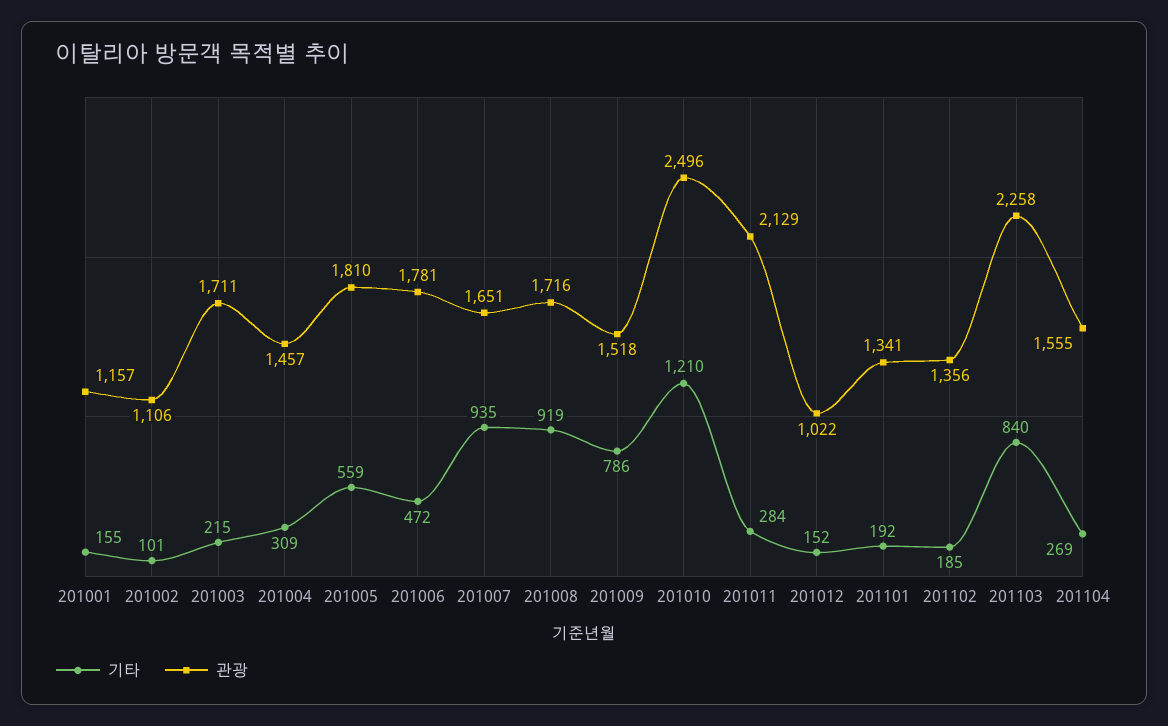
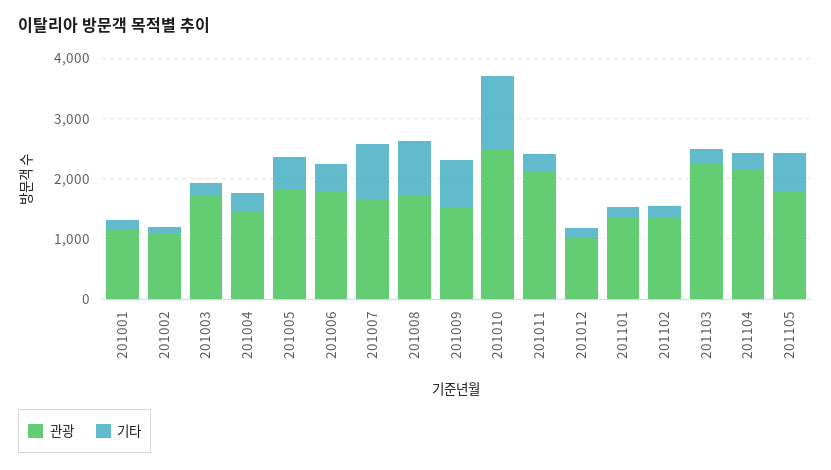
기타, 201103: 840 -> 200
관광, 201104: 1555 -> 2200
관광, 201105: none -> 1800
기타, 201105: none -> 600

